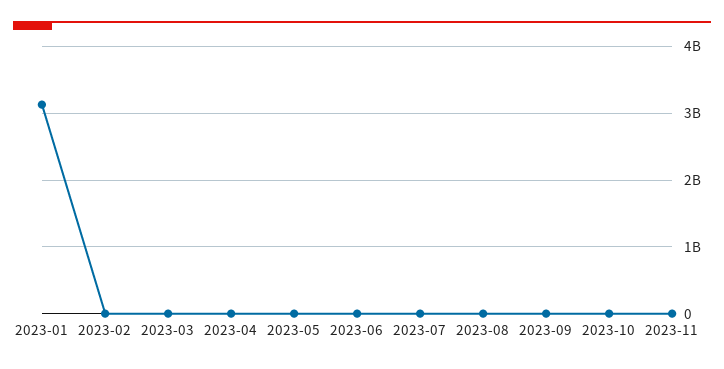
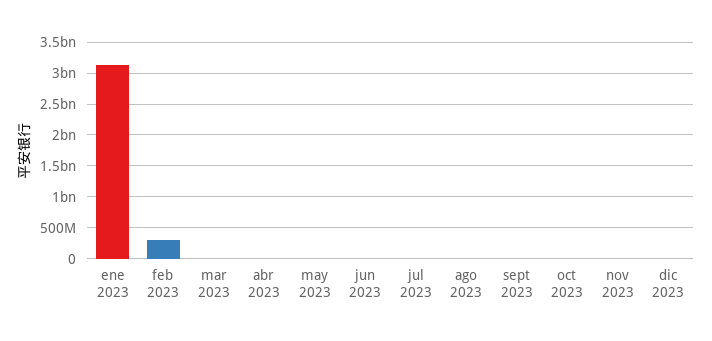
2023-02: 0 -> 300000000
dic 2023: none -> 0

